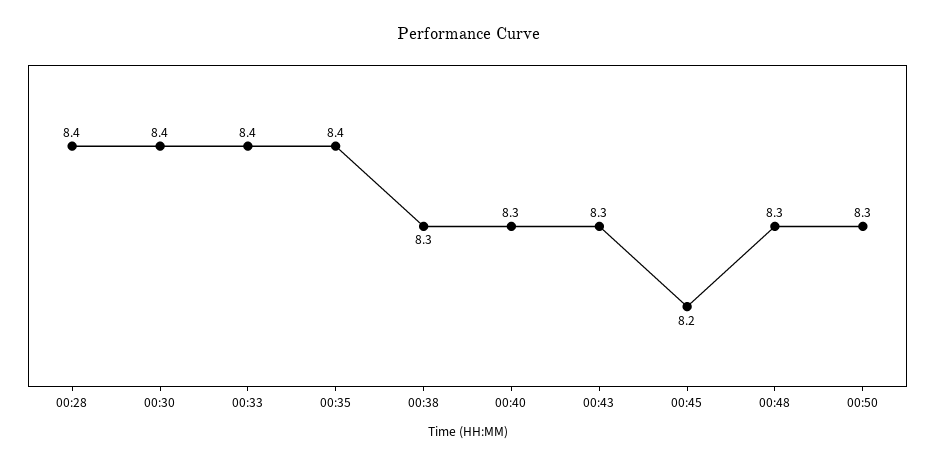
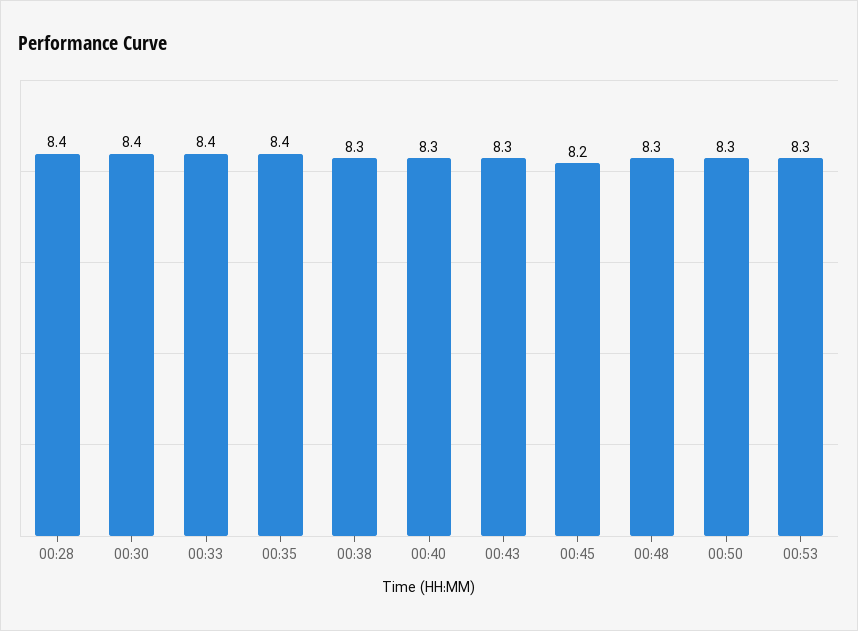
00:53: none -> 8.3

